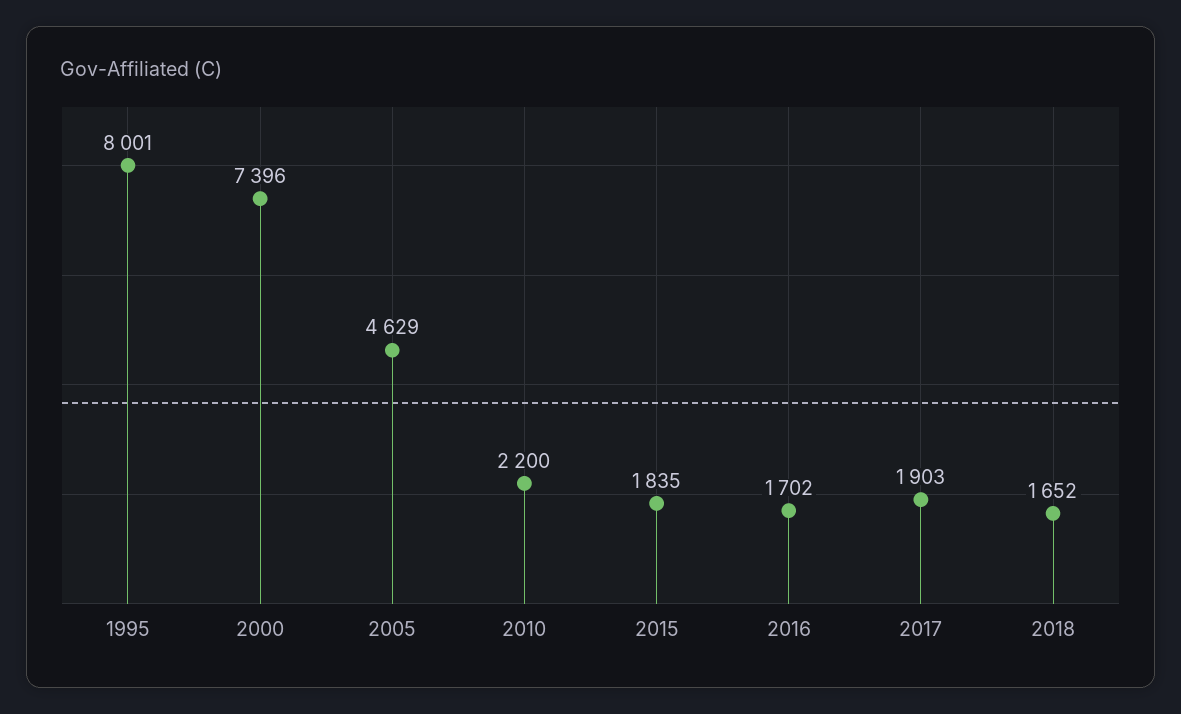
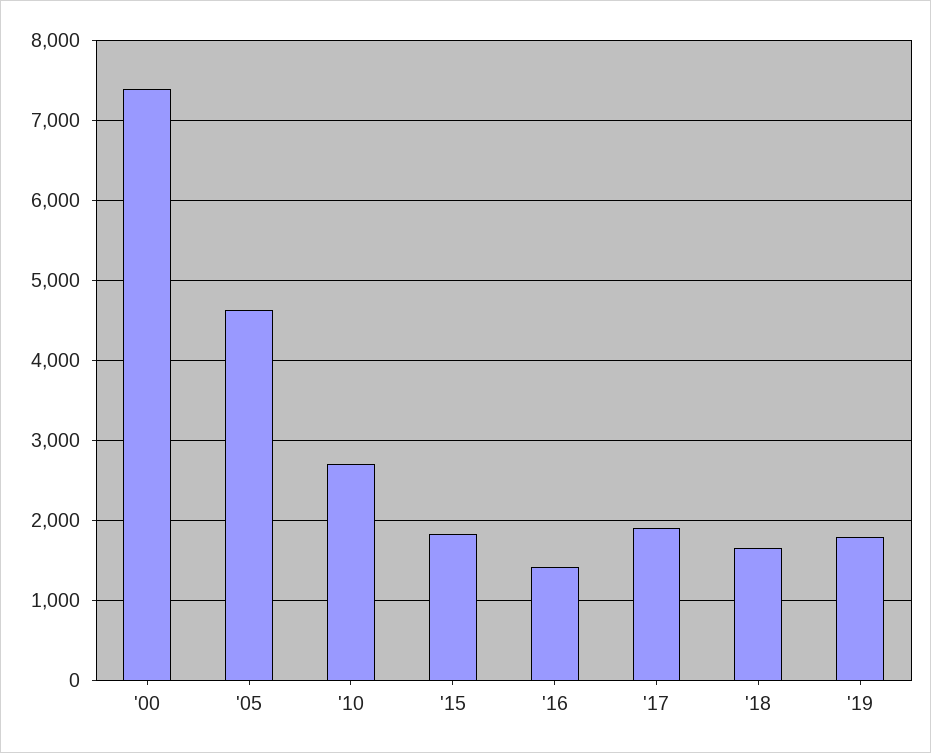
1995: 8001 -> none
2010: 2200 -> 2700
2016: 1702 -> 1400
'19: none -> 1800

